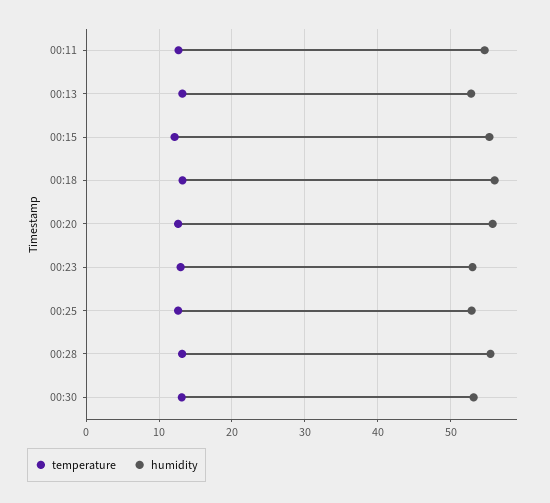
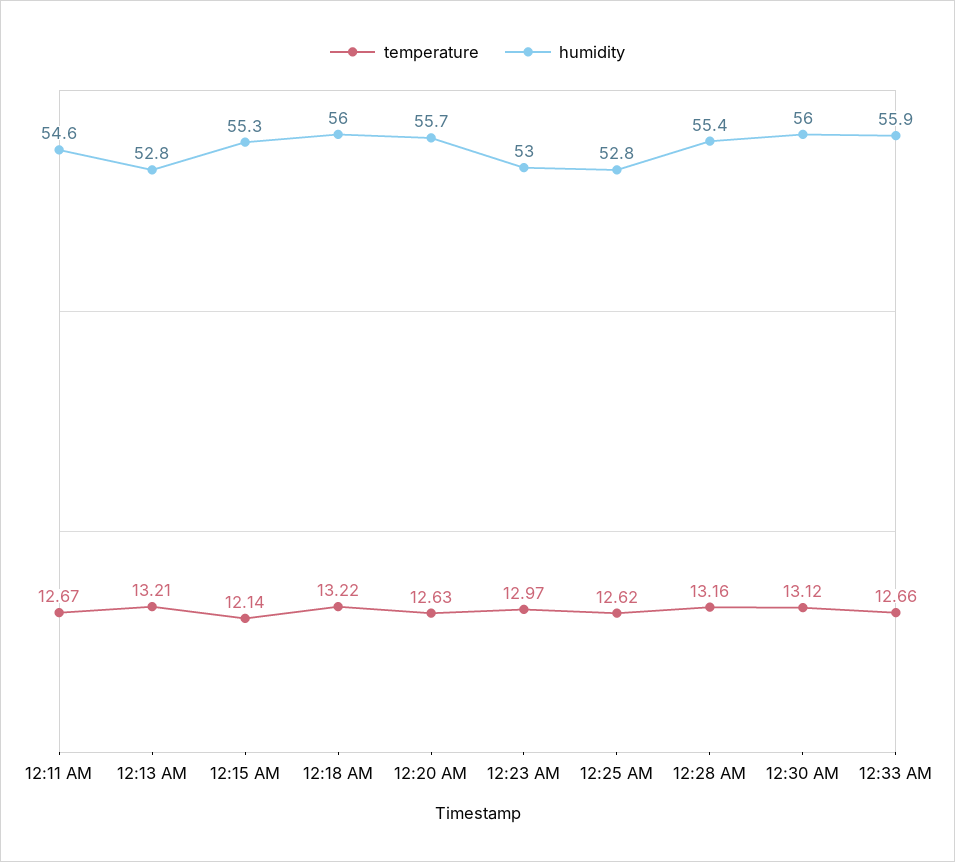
humidity, 00:30: 53 -> 56
temperature, 12:33 AM: none -> 12.66
humidity, 12:33 AM: none -> 55.9

